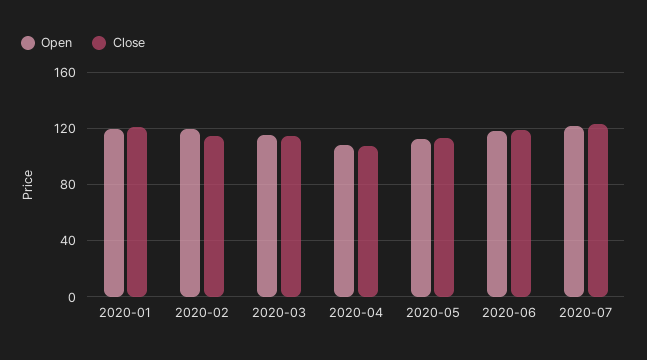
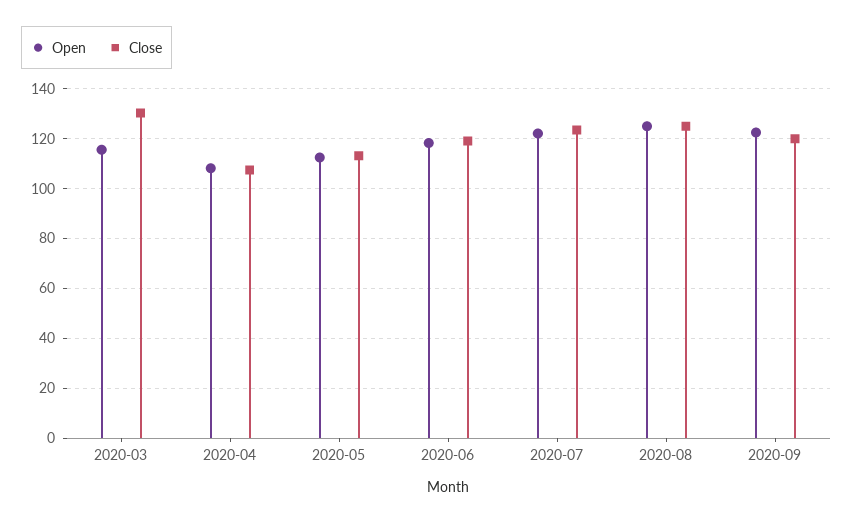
Open, 2020-01: 120 -> none
Close, 2020-01: 120 -> none
Open, 2020-02: 120 -> none
Close, 2020-02: 115 -> none
Close, 2020-03: 115 -> 130
Open, 2020-08: none -> 125
Close, 2020-08: none -> 125
Open, 2020-09: none -> 122.5
Close, 2020-09: none -> 120

